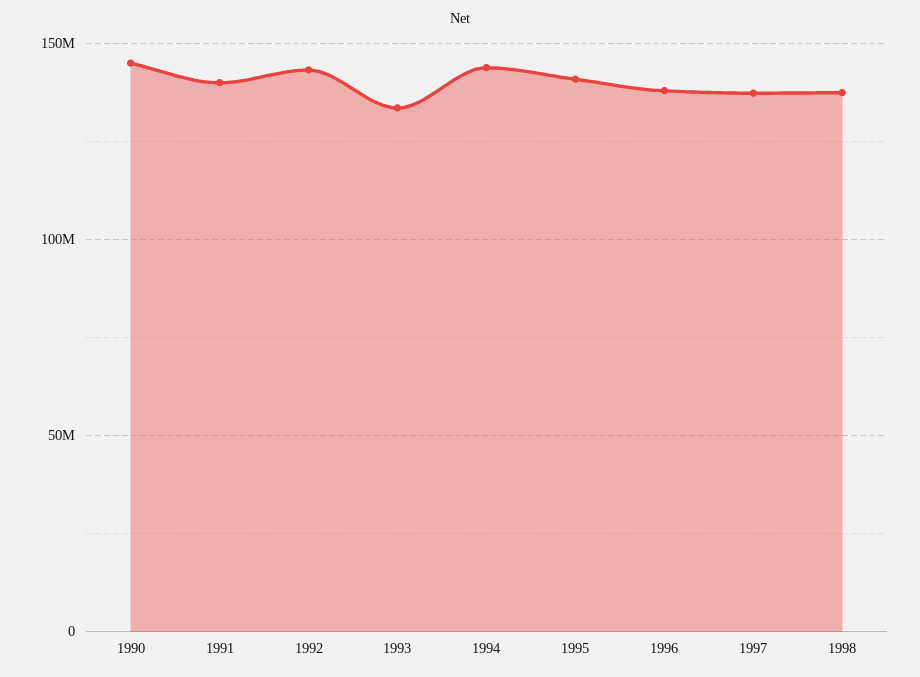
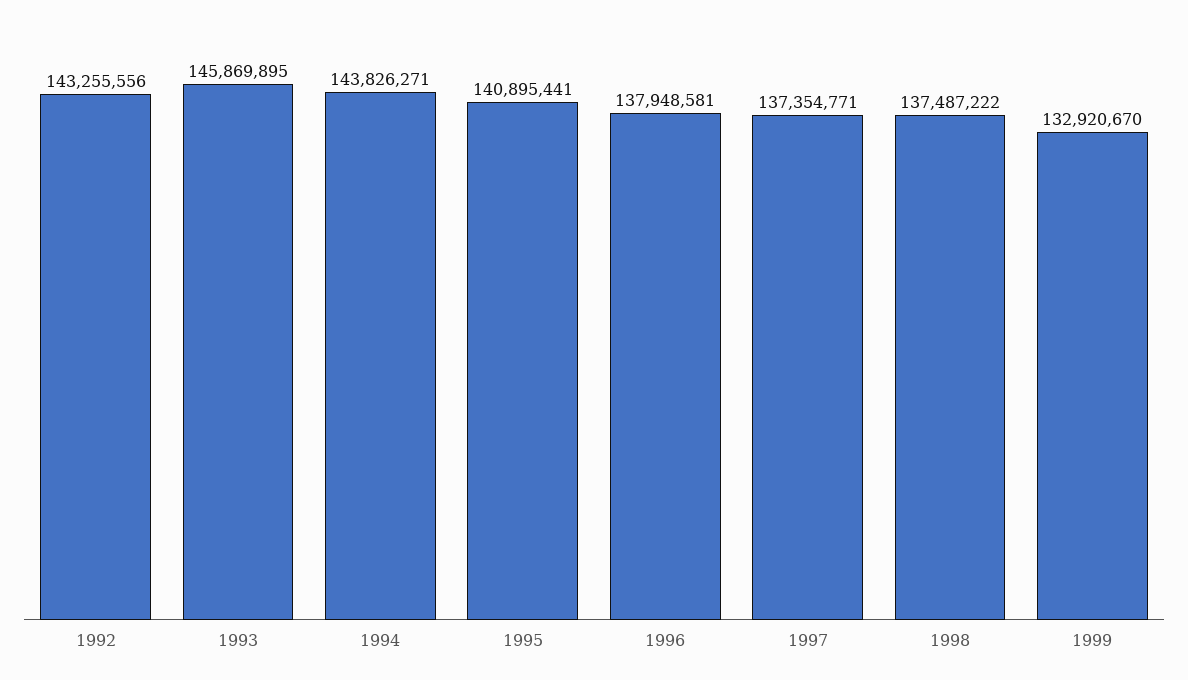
1990: 145000000 -> none
1991: 140000000 -> none
1993: 135000000 -> 145869895
1999: none -> 132920670

